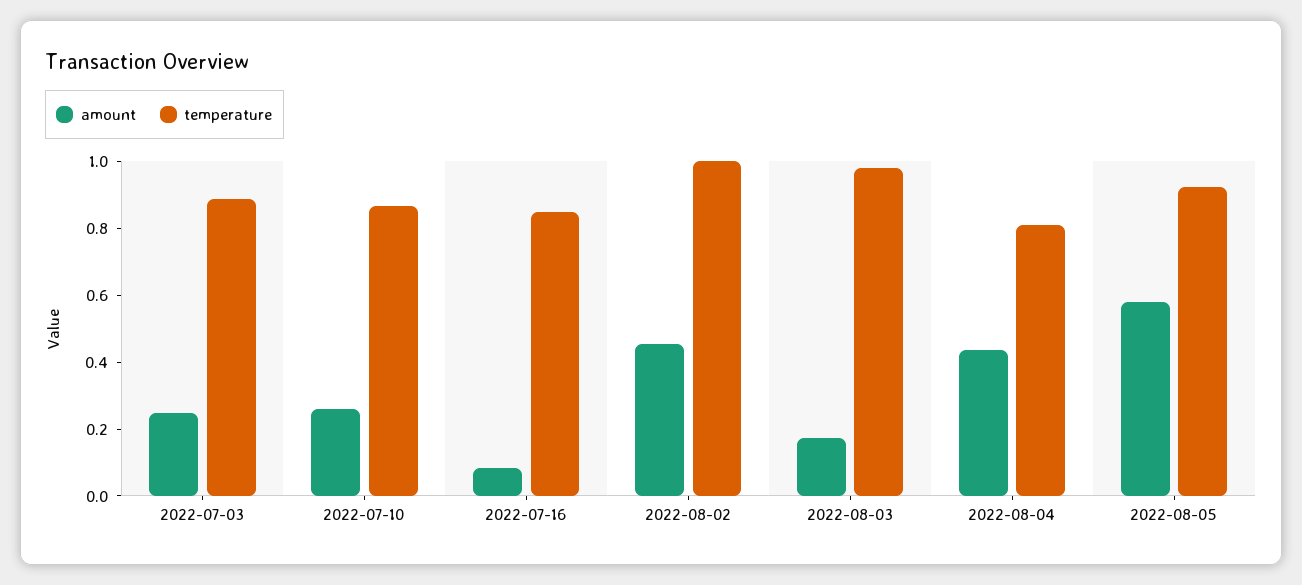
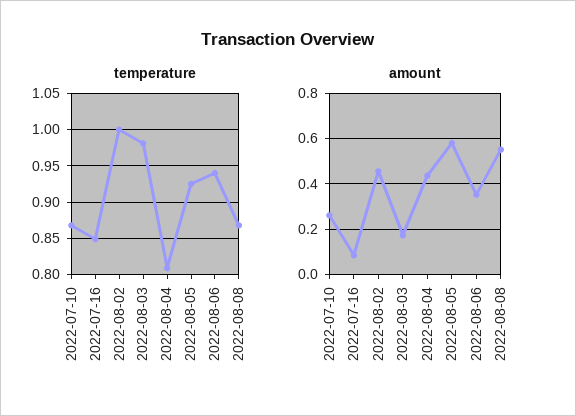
amount, 2022-07-03: 0.25 -> none
temperature, 2022-07-03: 0.9 -> none
temperature, 2022-08-06: none -> 0.94
temperature, 2022-08-08: none -> 0.87
amount, 2022-08-06: none -> 0.35
amount, 2022-08-08: none -> 0.55

